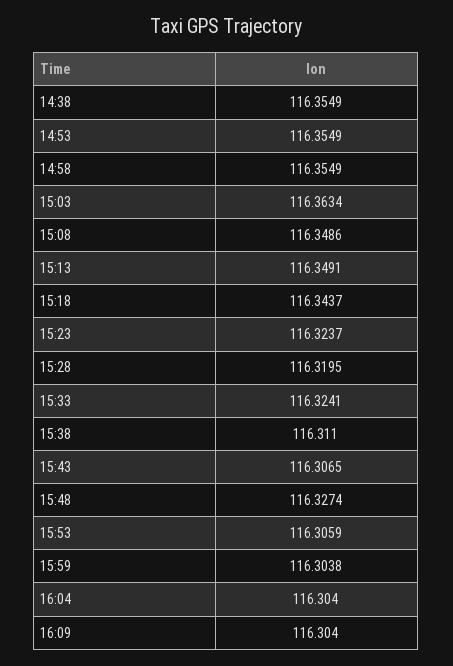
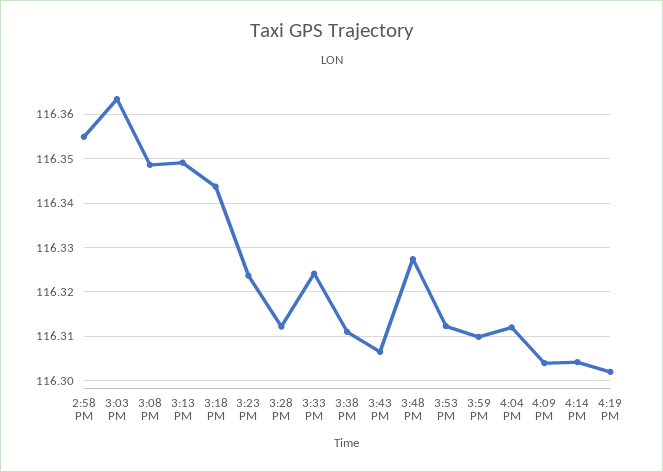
14:38: 116.3549 -> none
14:53: 116.3549 -> none
15:28: 116.3195 -> 116.312
15:53: 116.3059 -> 116.312
15:59: 116.3038 -> 116.31
16:04: 116.304 -> 116.312
4:14 PM: none -> 116.304
4:19 PM: none -> 116.302

